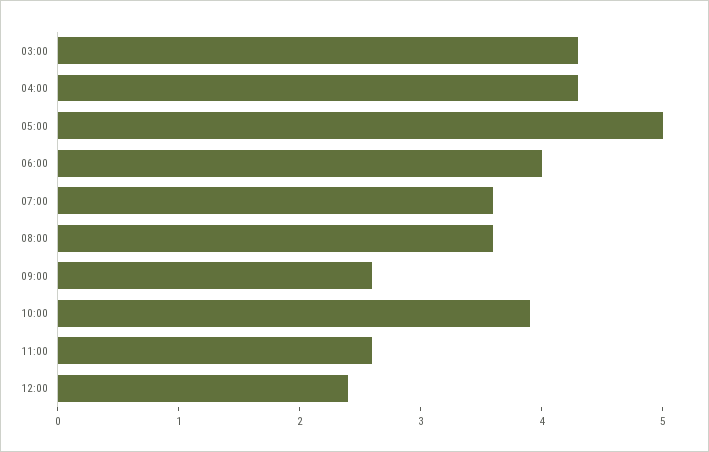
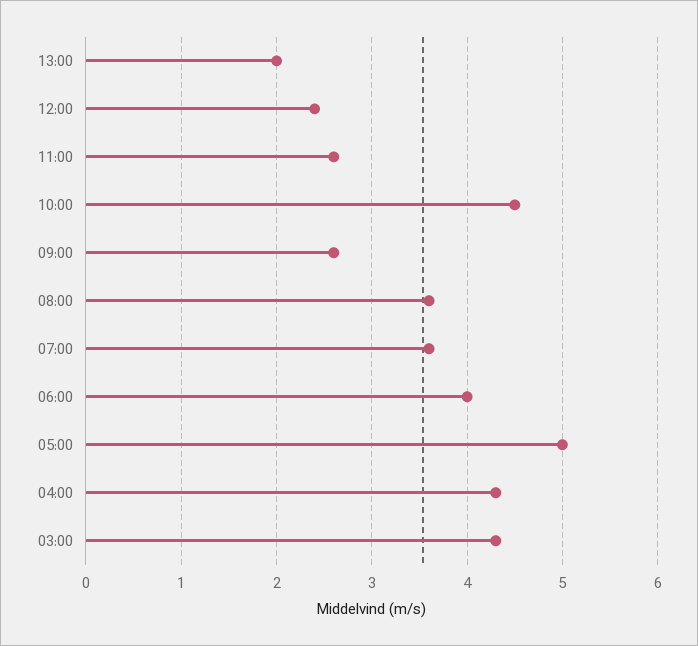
10:00: 3.9 -> 4.5
13:00: none -> 2

